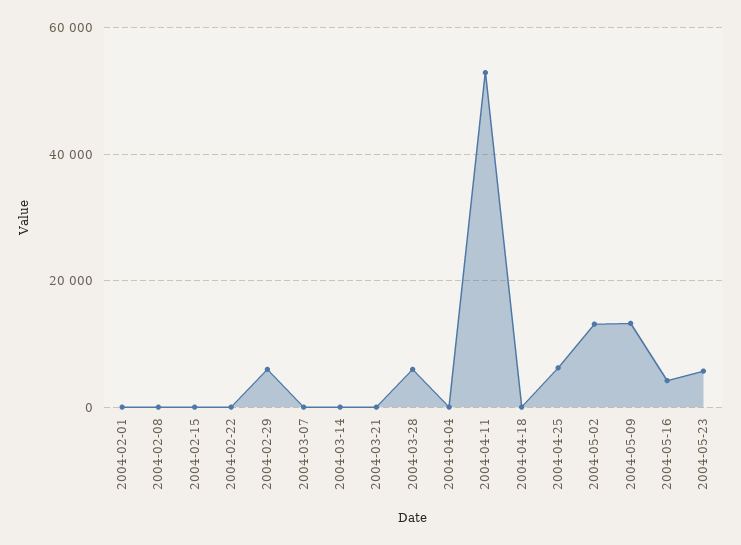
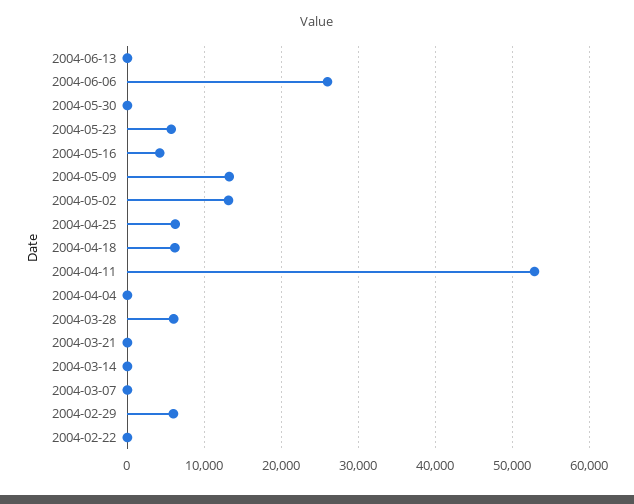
2004-02-01: 0 -> none
2004-02-08: 0 -> none
2004-02-15: 0 -> none
2004-04-18: 0 -> 6000
2004-06-13: none -> 0
2004-06-06: none -> 26000
2004-05-30: none -> 0

